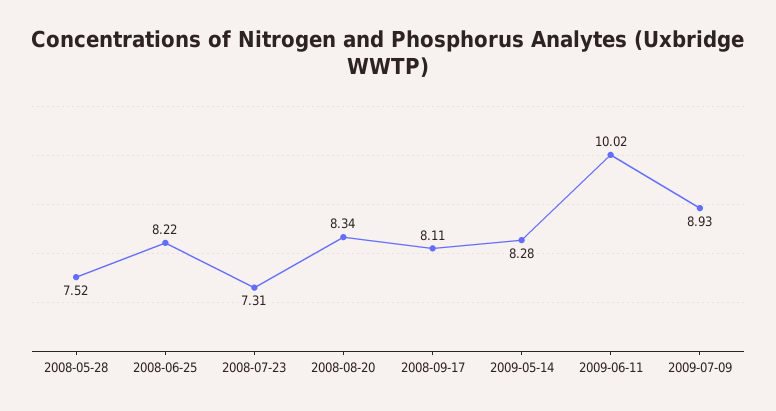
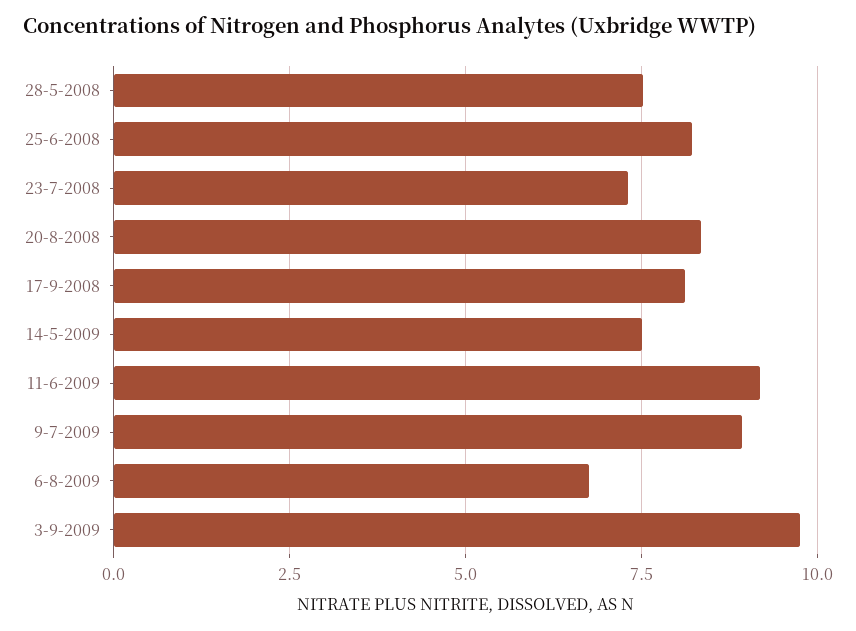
2009-05-14: 8.28 -> 7.5
2009-06-11: 10.02 -> 9.25
6-8-2009: none -> 6.75
3-9-2009: none -> 9.75

